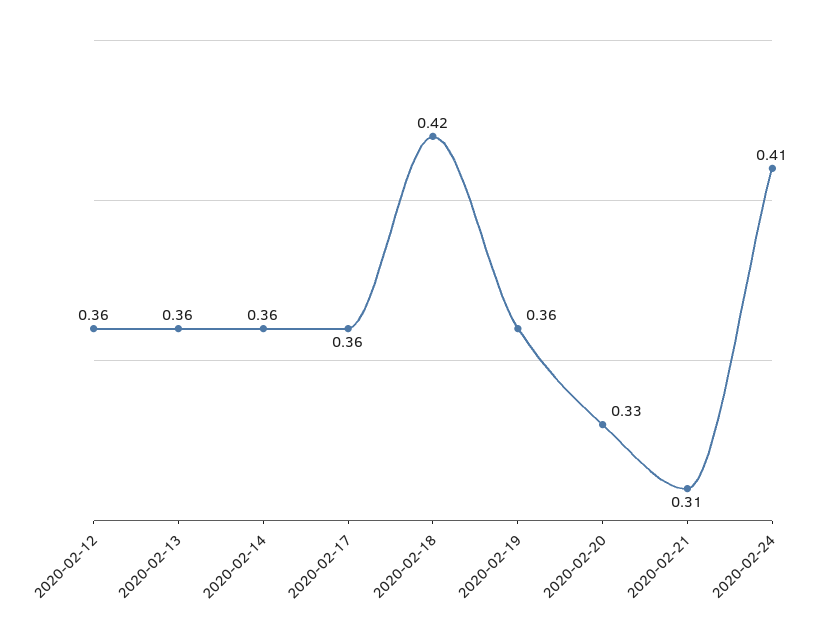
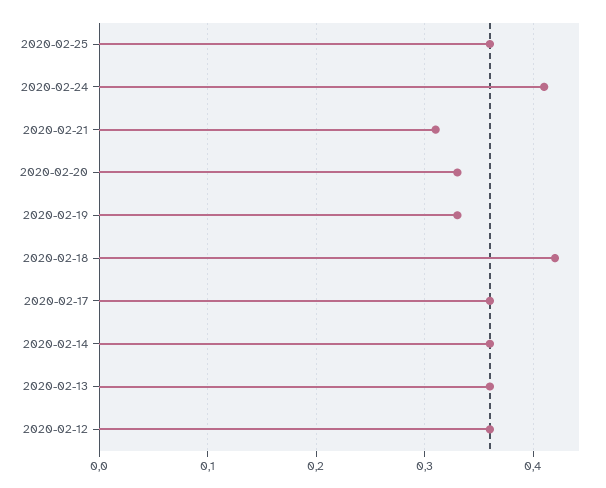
2020-02-19: 0.36 -> 0.33
2020-02-25: none -> 0.36

